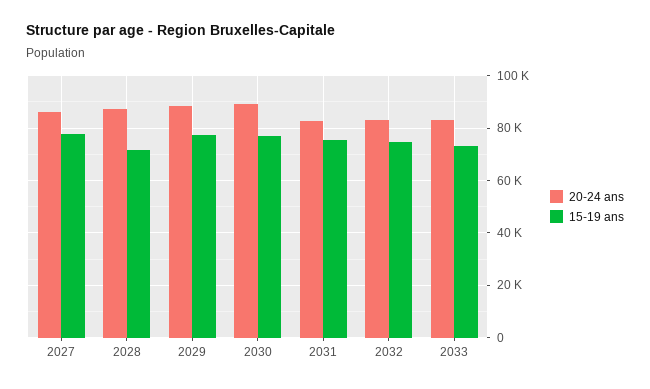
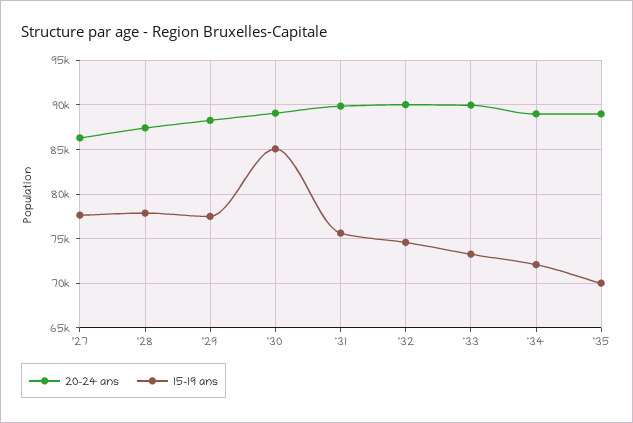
15-19 ans, 2028: 72500 -> 78000
15-19 ans, 2030: 77500 -> 85000
20-24 ans, 2031: 82500 -> 90000
20-24 ans, 2032: 82500 -> 90000
20-24 ans, 2033: 82500 -> 90000
20-24 ans, '34: none -> 89000
15-19 ans, '34: none -> 72000
20-24 ans, '35: none -> 89000
15-19 ans, '35: none -> 70000

